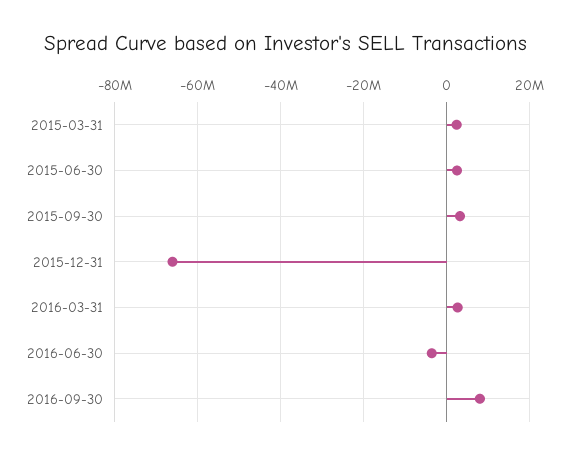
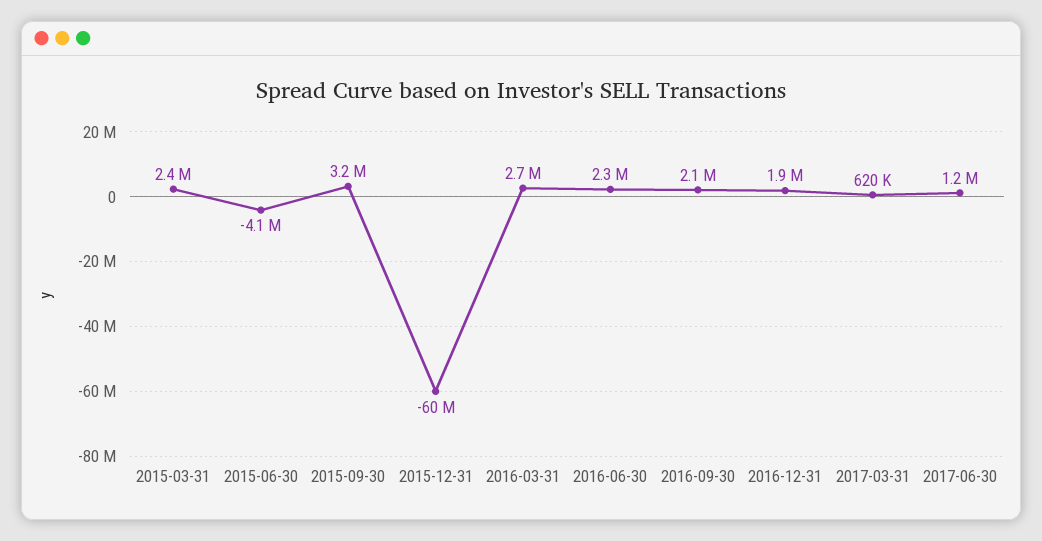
2015-06-30: 2000000 -> -4100000
2015-12-31: -66000000 -> -60000000
2016-06-30: -4000000 -> 2300000
2016-09-30: 8000000 -> 2100000
2016-12-31: none -> 1900000
2017-03-31: none -> 620000
2017-06-30: none -> 1200000

